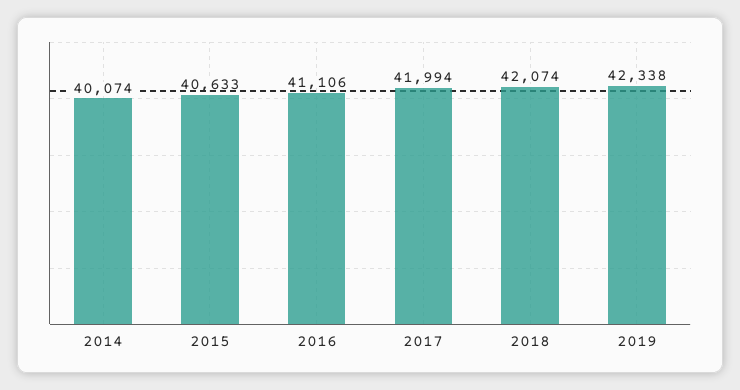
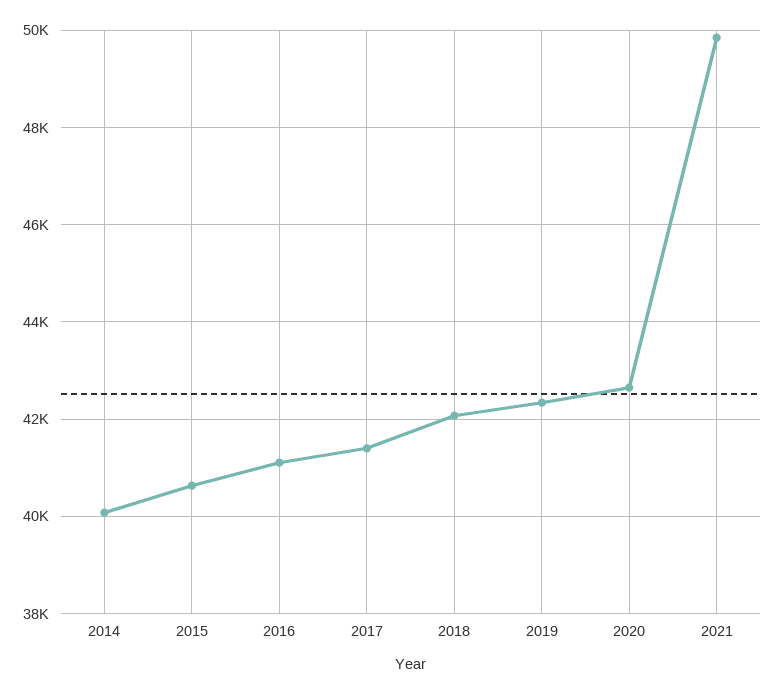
2017: 41994 -> 41400
2020: none -> 42600
2021: none -> 49800

